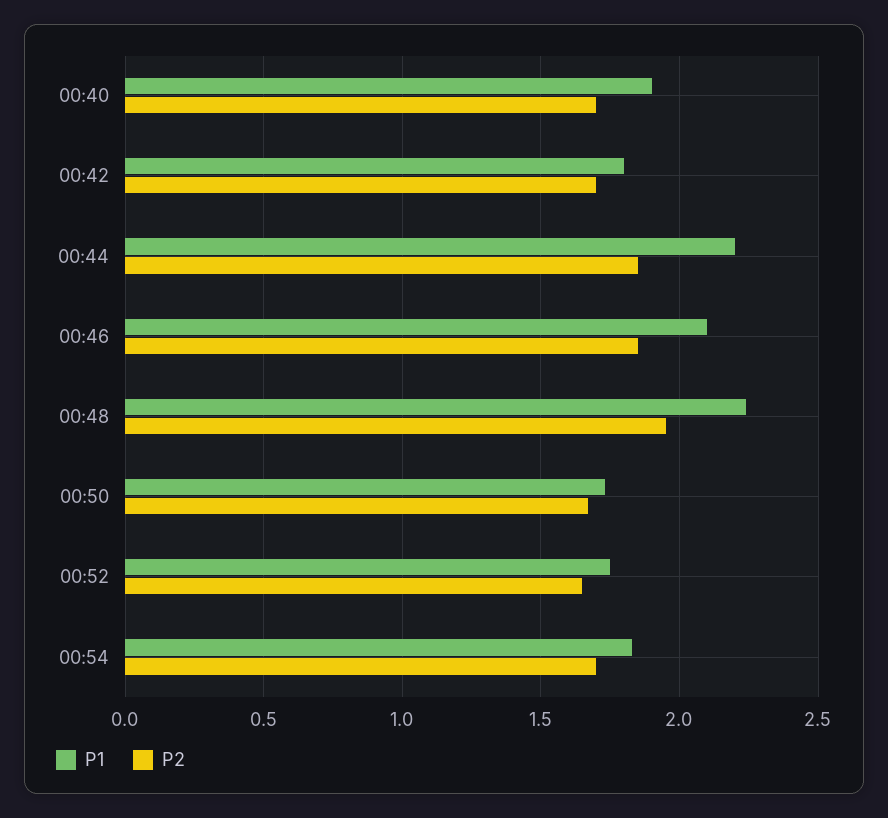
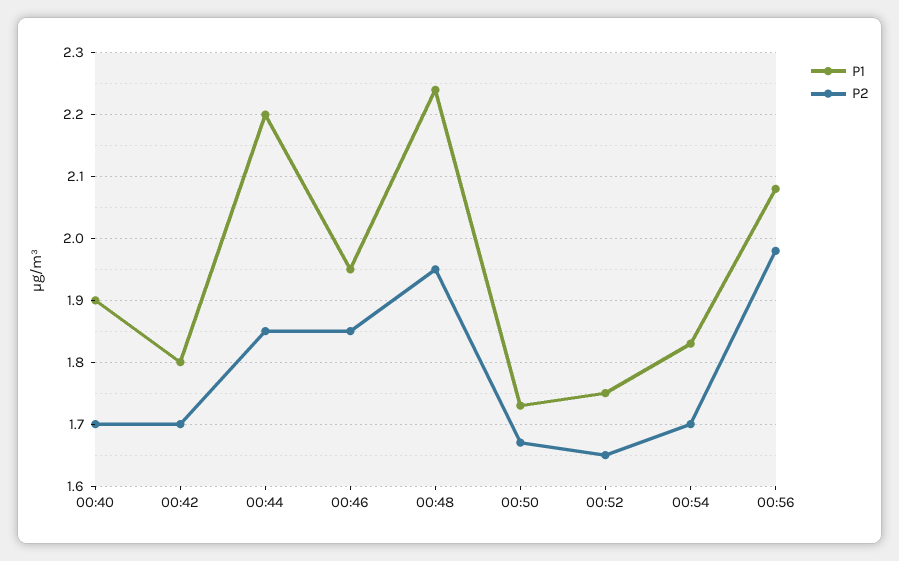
P1, 00:46: 2.1 -> 1.95
P1, 00:56: none -> 2.08
P2, 00:56: none -> 1.98

